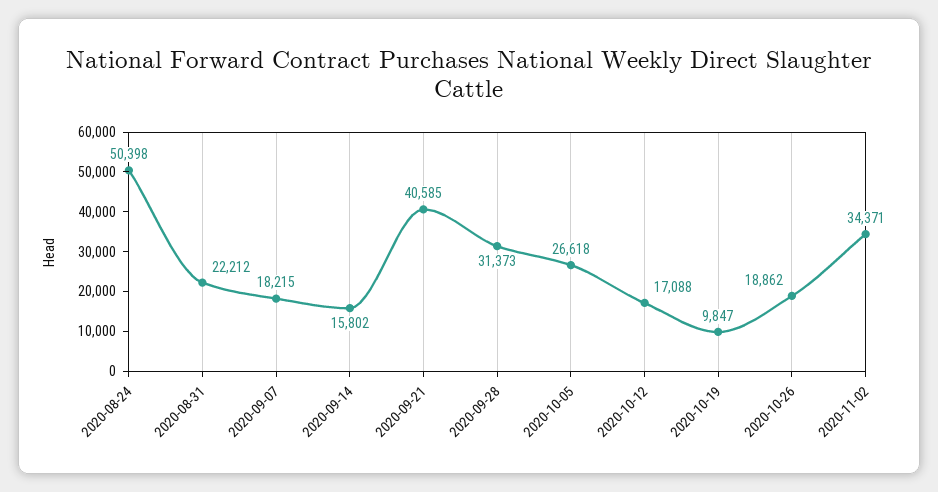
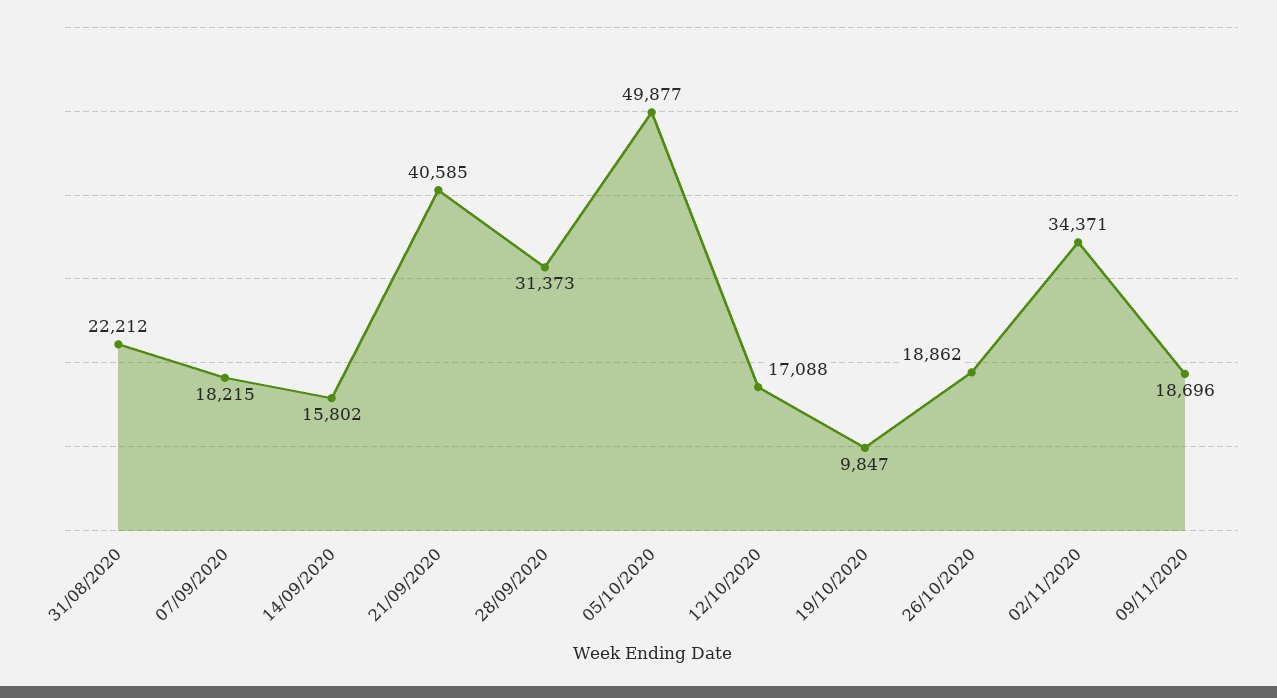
2020-08-24: 50398 -> none
2020-10-05: 26618 -> 49877
09/11/2020: none -> 18696

